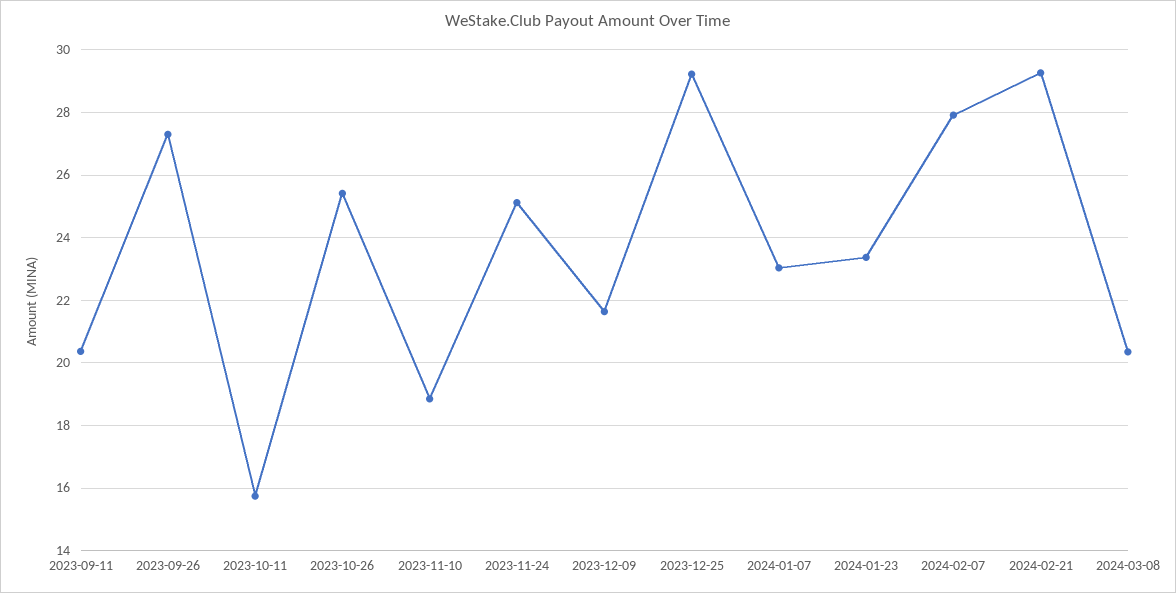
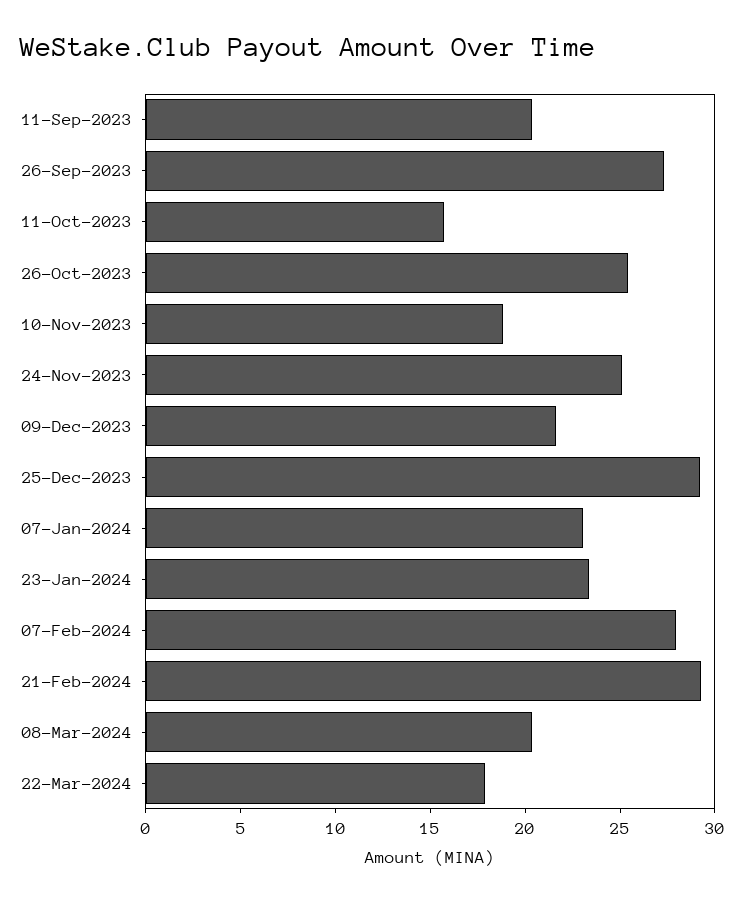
22-Mar-2024: none -> 18

